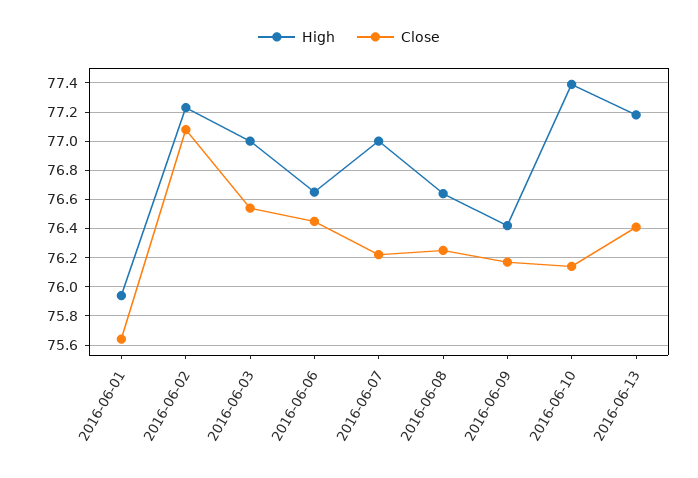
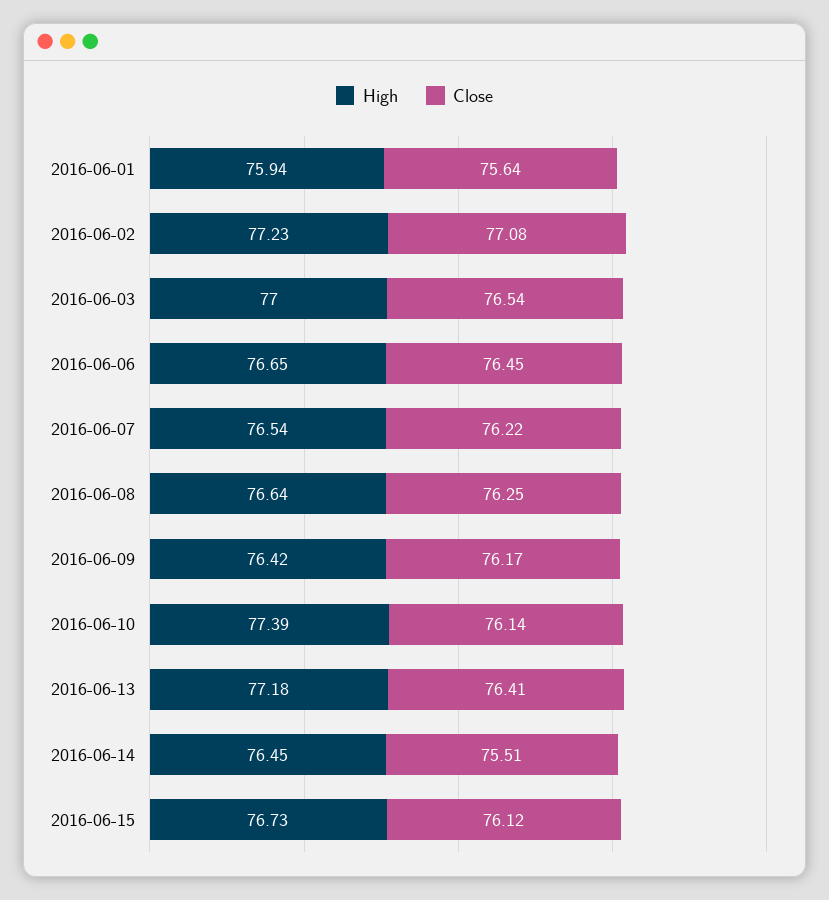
High, 2016-06-07: 77 -> 76.54
High, 2016-06-14: none -> 76.45
Close, 2016-06-14: none -> 75.51
High, 2016-06-15: none -> 76.73
Close, 2016-06-15: none -> 76.12

